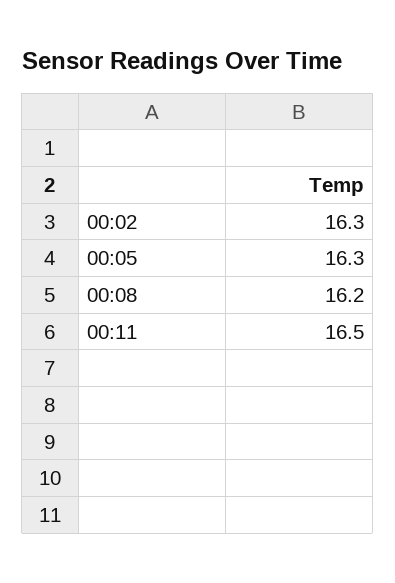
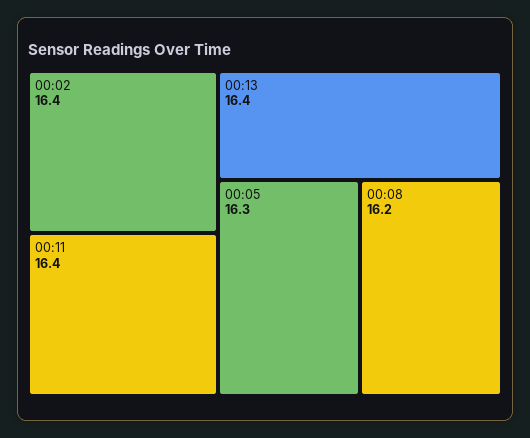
00:02: 16.3 -> 16.4
00:11: 16.5 -> 16.4
00:13: none -> 16.4

